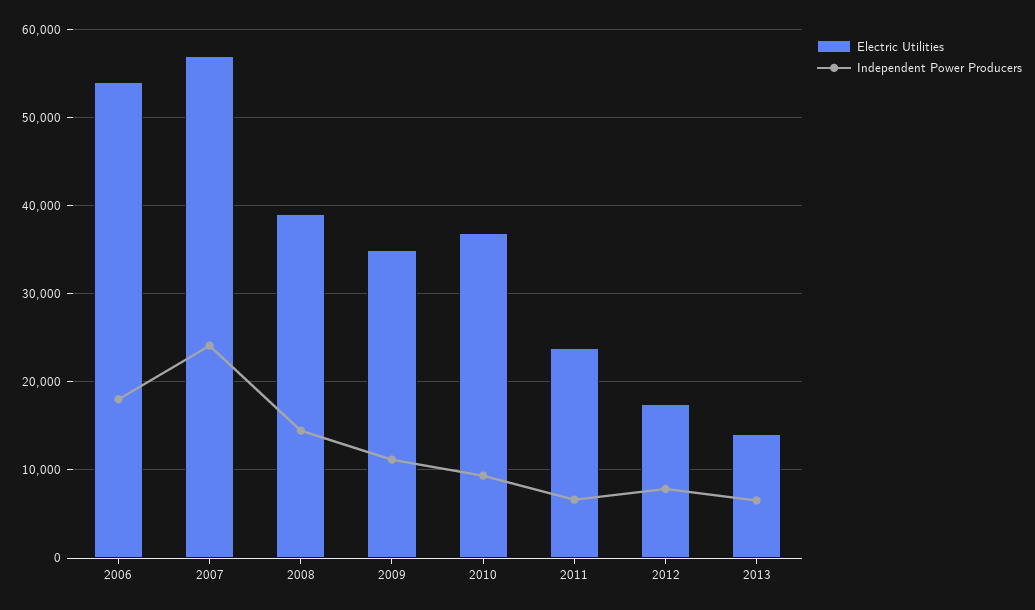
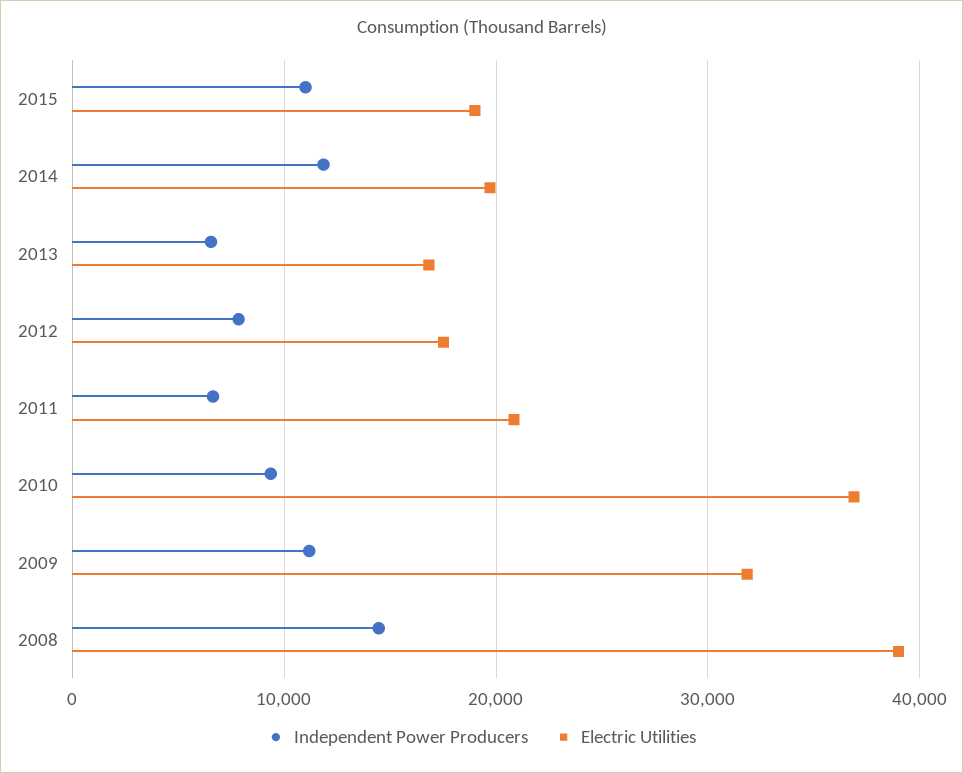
Electric Utilities, 2006: 54000 -> none
Independent Power Producers, 2006: 18000 -> none
Electric Utilities, 2007: 57000 -> none
Independent Power Producers, 2007: 24000 -> none
Electric Utilities, 2009: 35000 -> 32000
Electric Utilities, 2011: 24000 -> 21000
Electric Utilities, 2013: 14000 -> 17000
Independent Power Producers, 2015: none -> 11000
Electric Utilities, 2015: none -> 19000
Independent Power Producers, 2014: none -> 12000
Electric Utilities, 2014: none -> 20000

